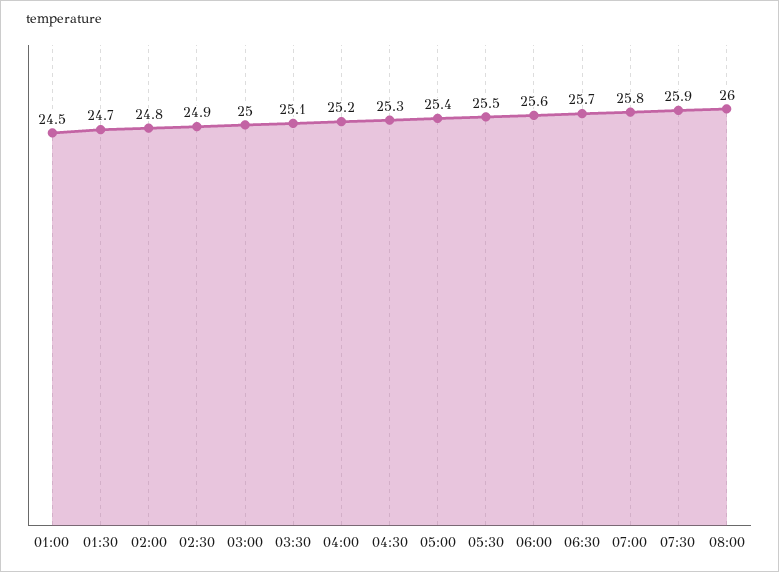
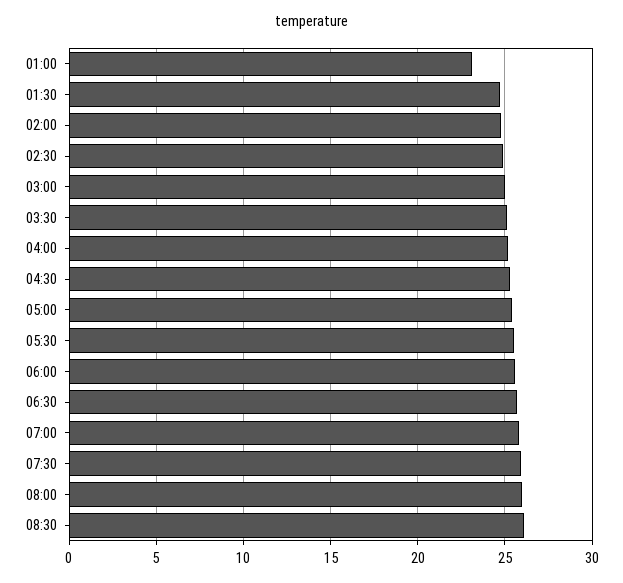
01:00: 24.5 -> 23
08:30: none -> 26

